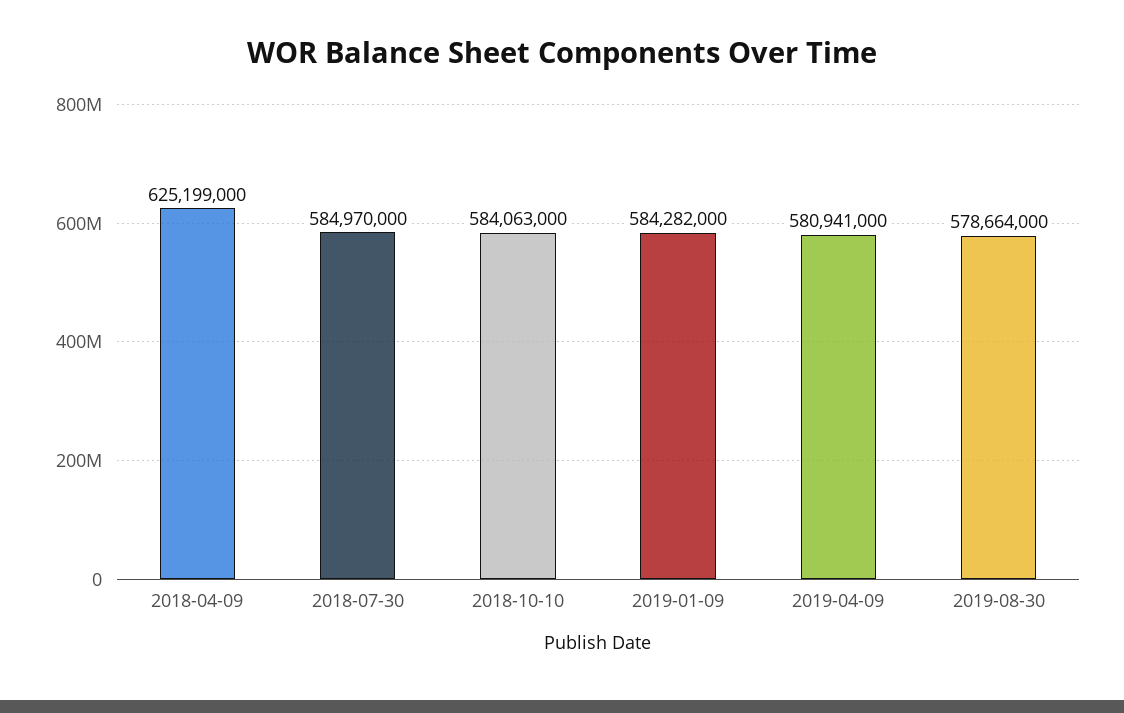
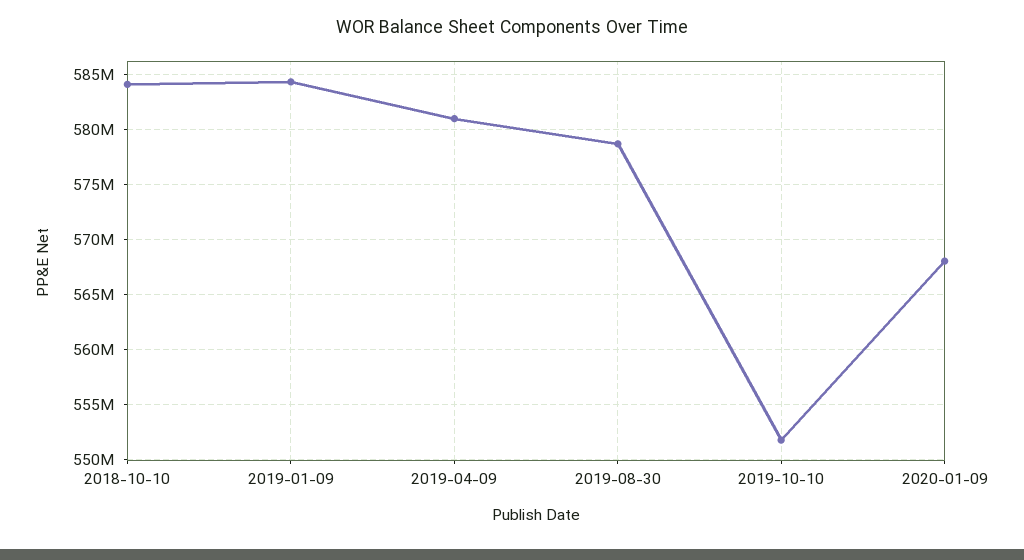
2018-04-09: 625199000 -> none
2018-07-30: 584970000 -> none
2019-10-10: none -> 552000000
2020-01-09: none -> 568000000

